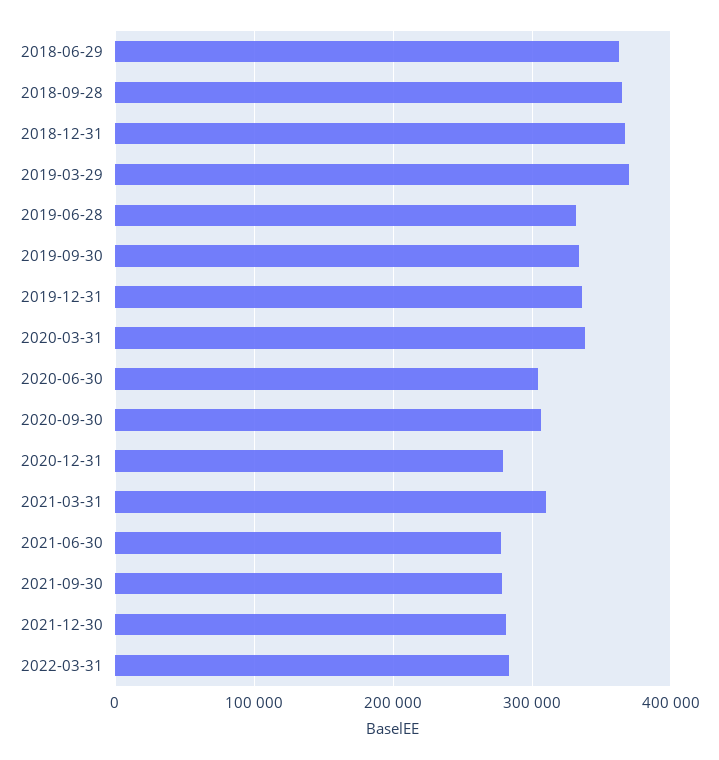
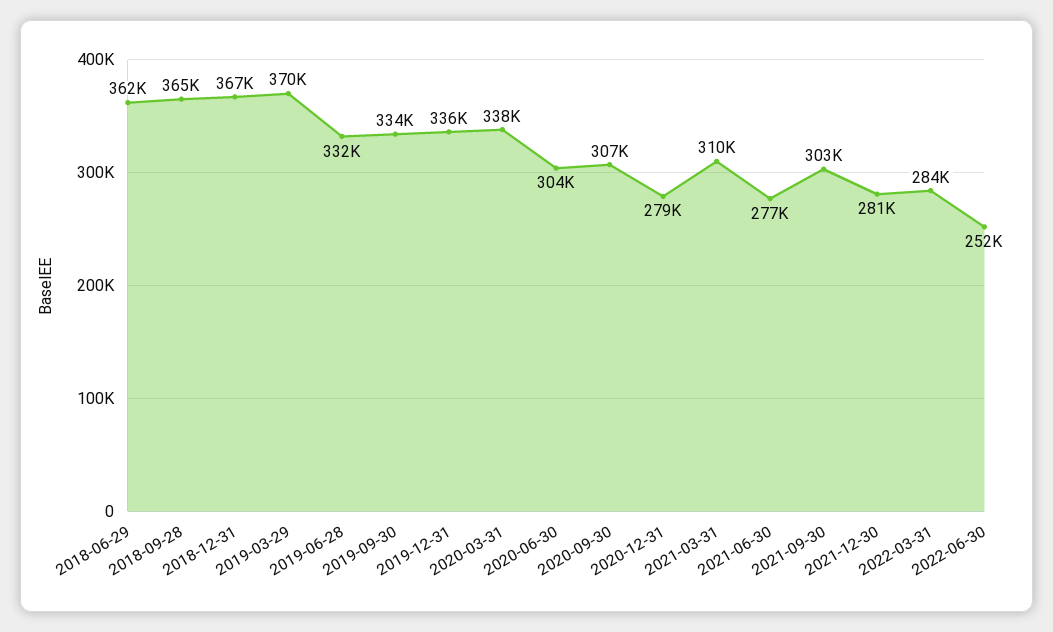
2021-09-30: 280000 -> 303000
2022-06-30: none -> 252000

